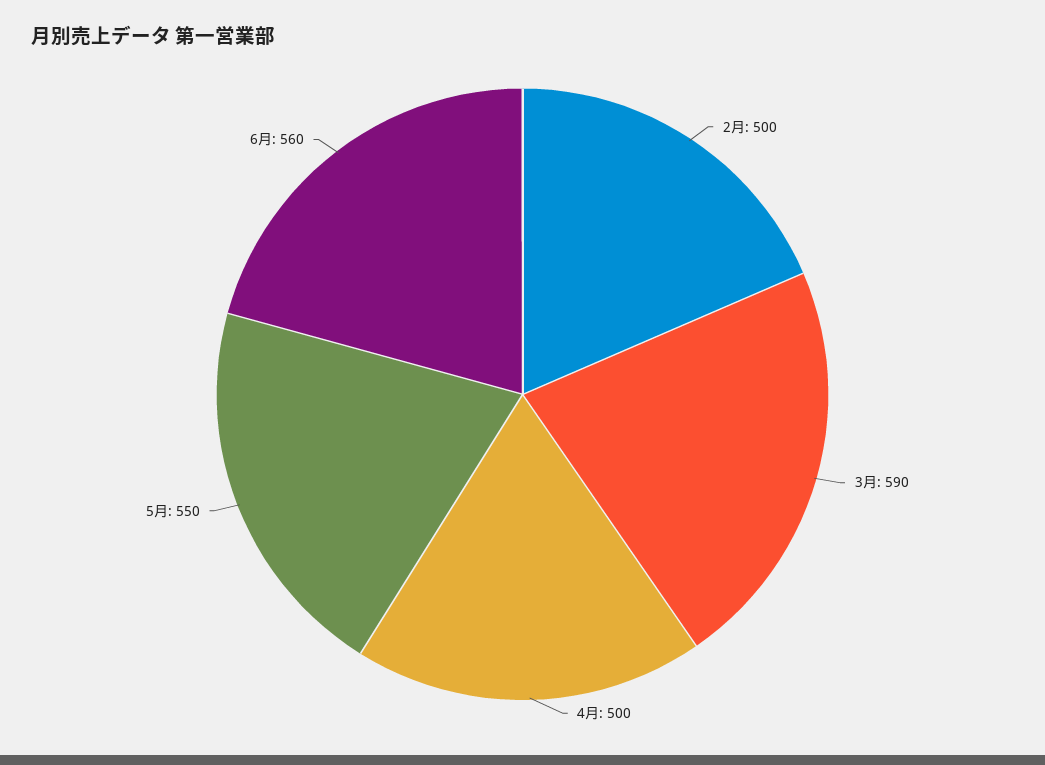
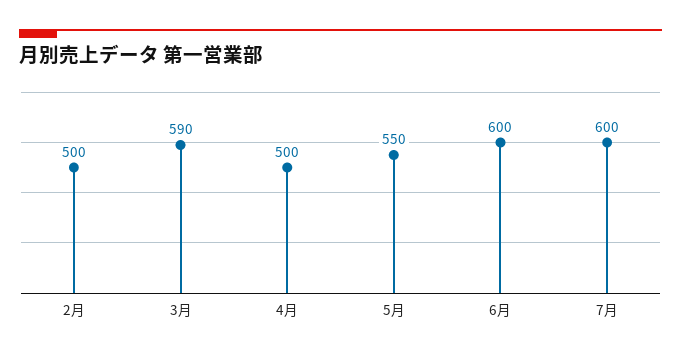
6月: 560 -> 600
7月: none -> 600

